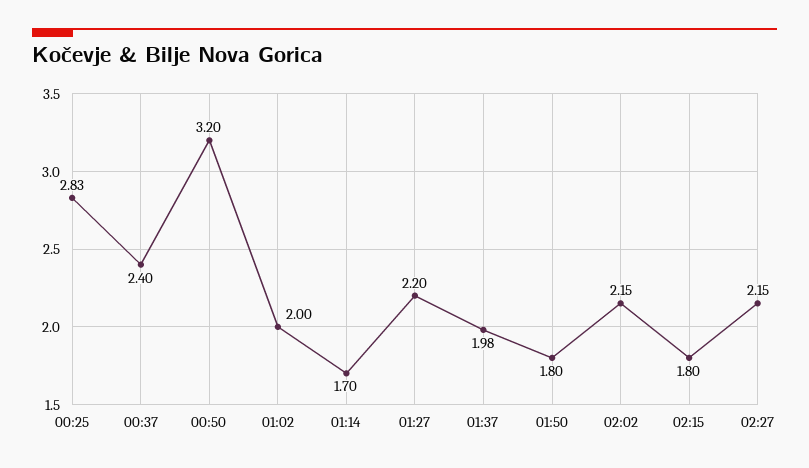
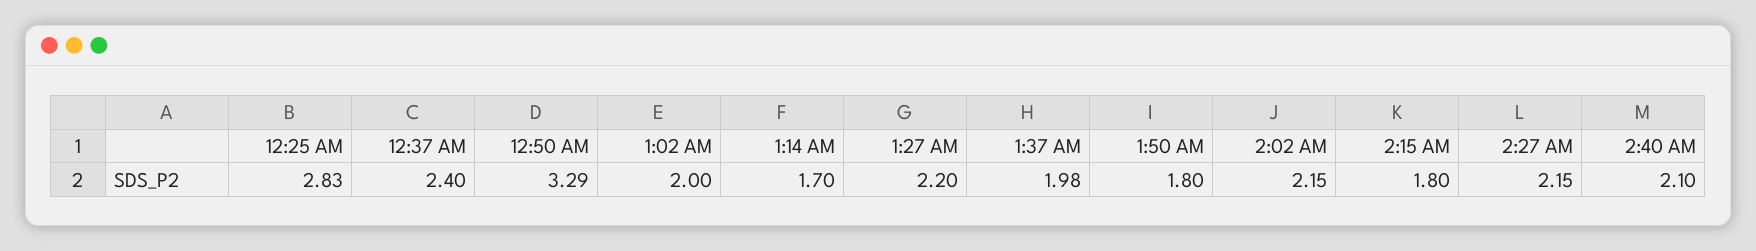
00:50: 3.2 -> 3.29
2:40 AM: none -> 2.1

